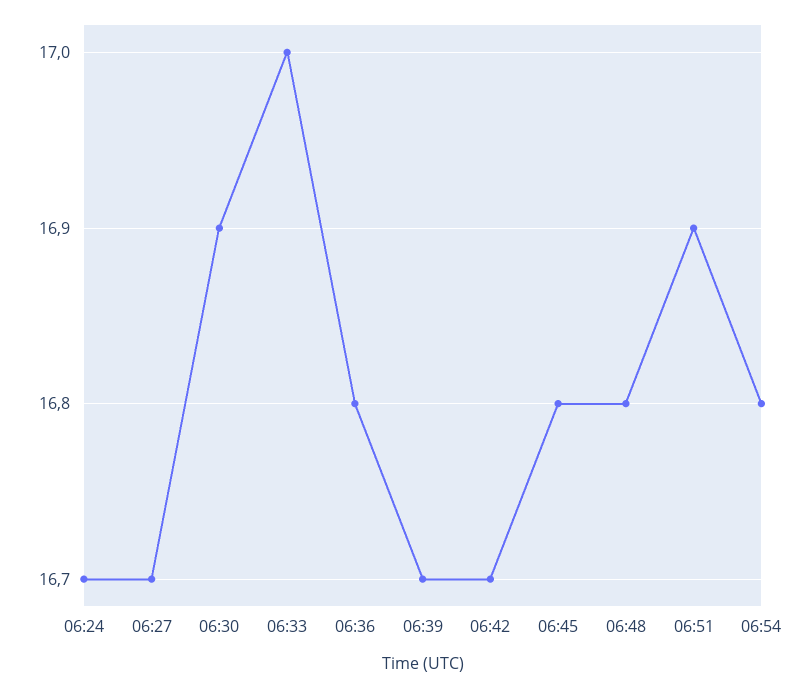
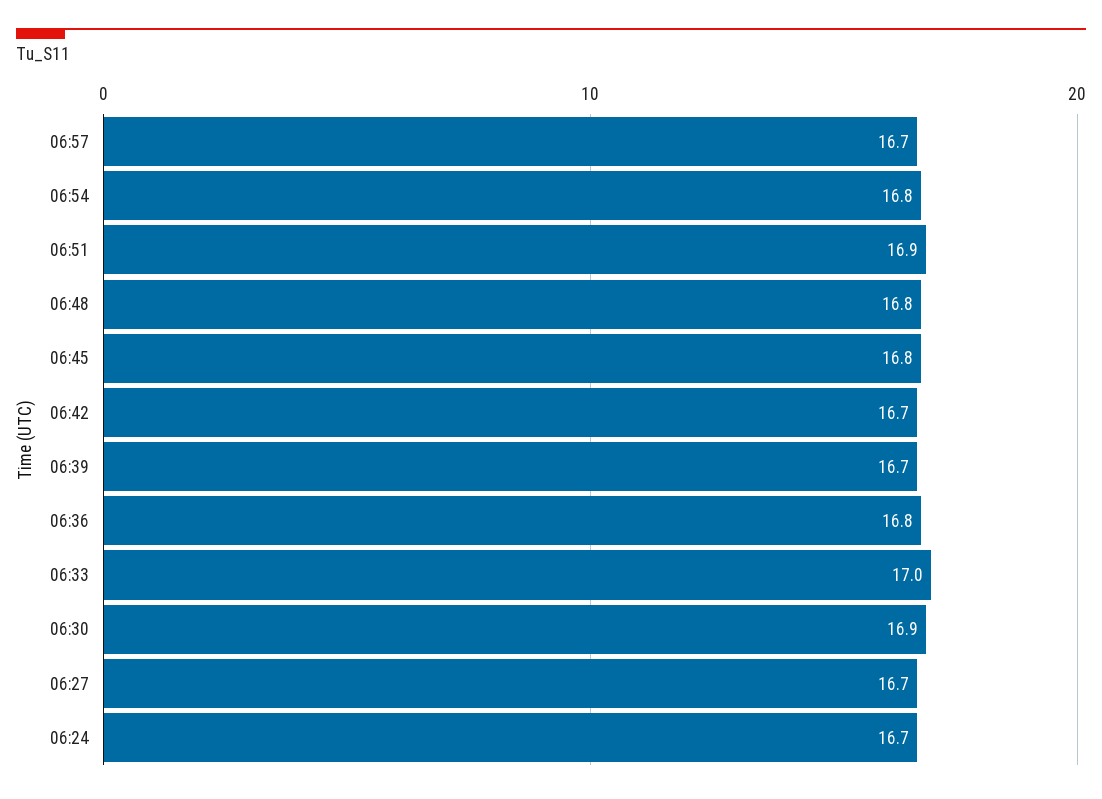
06:57: none -> 16.7

